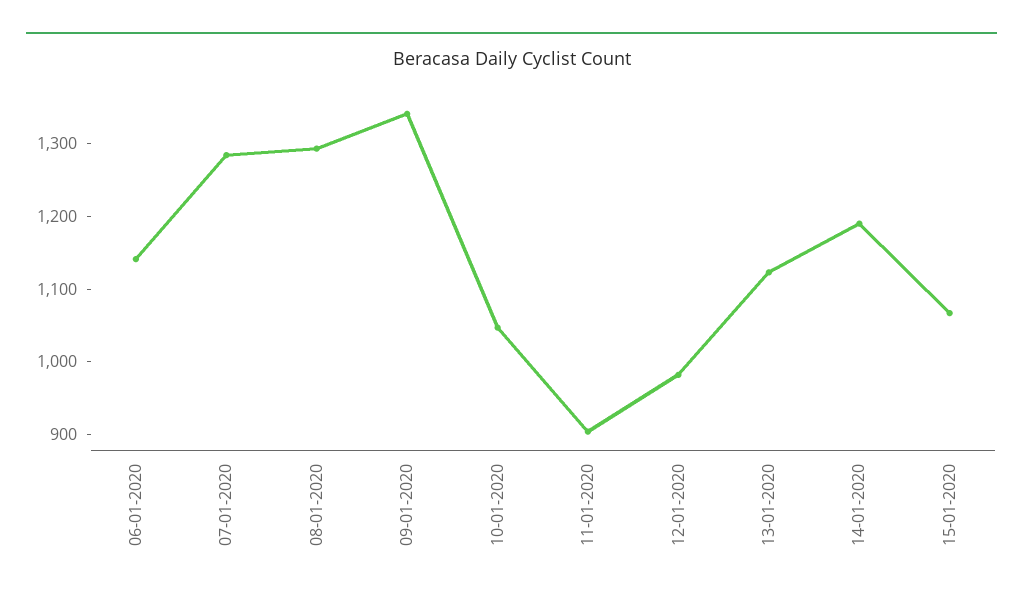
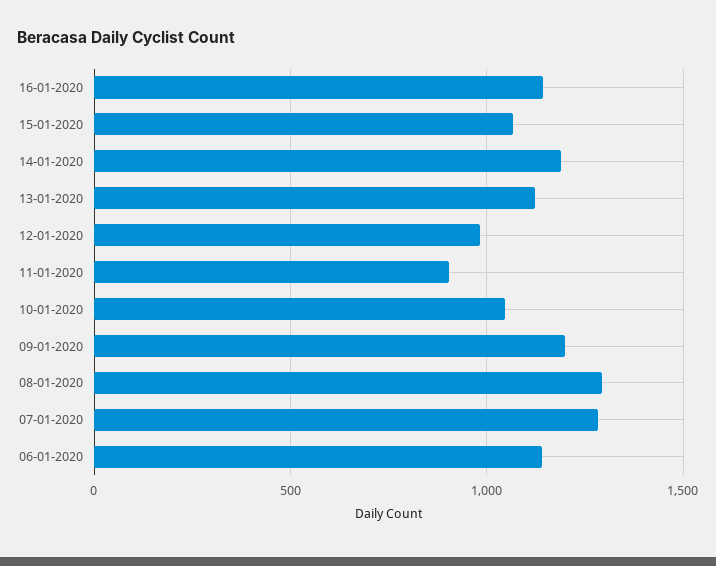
09-01-2020: 1340 -> 1200
16-01-2020: none -> 1150

